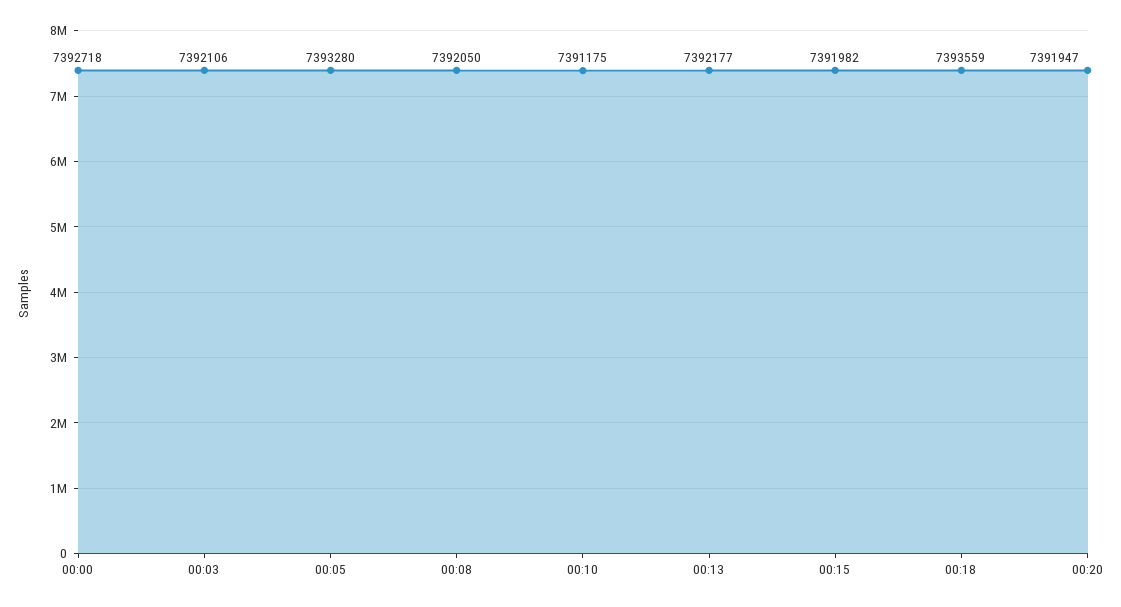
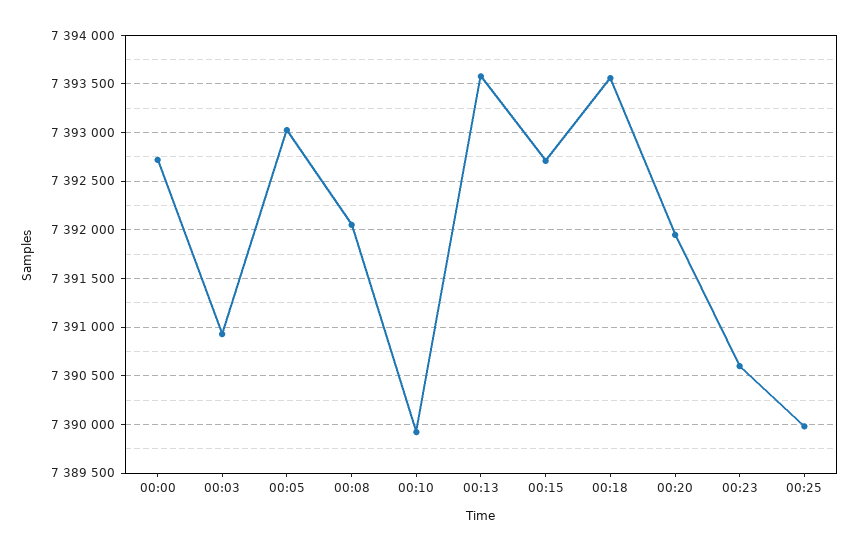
00:03: 7392106 -> 7390900
00:05: 7393280 -> 7393000
00:10: 7391175 -> 7389900
00:13: 7392177 -> 7393600
00:15: 7391982 -> 7392700
00:23: none -> 7390600
00:25: none -> 7390000

